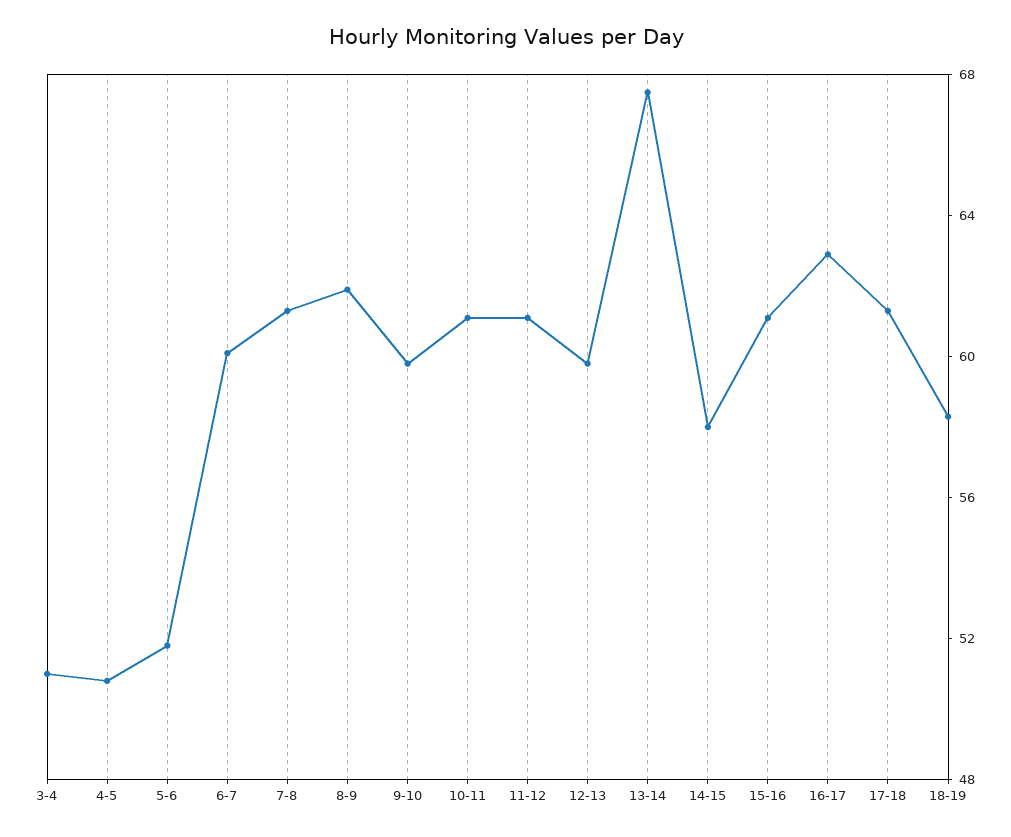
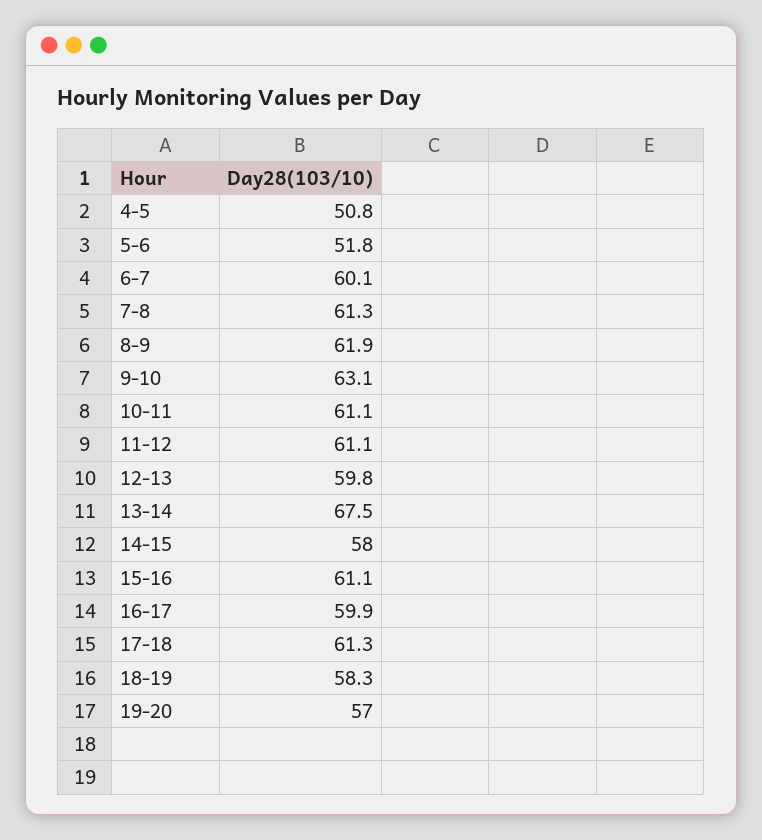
3-4: 51 -> none
9-10: 60 -> 63.1
16-17: 63 -> 59.9
19-20: none -> 57

